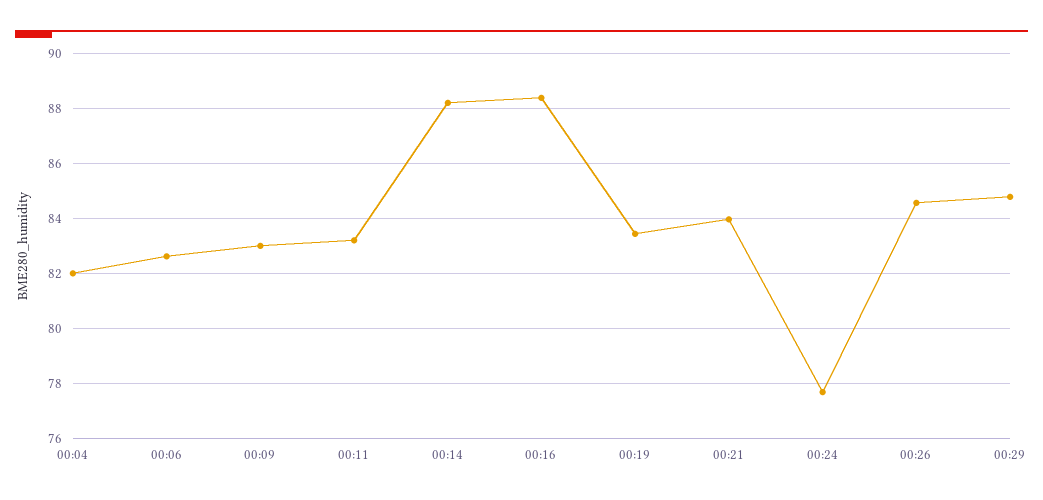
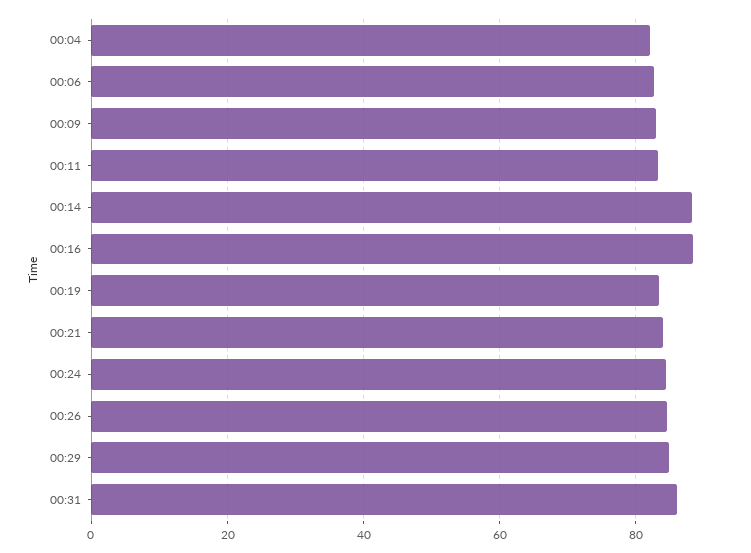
00:24: 77.75 -> 84
00:31: none -> 86

